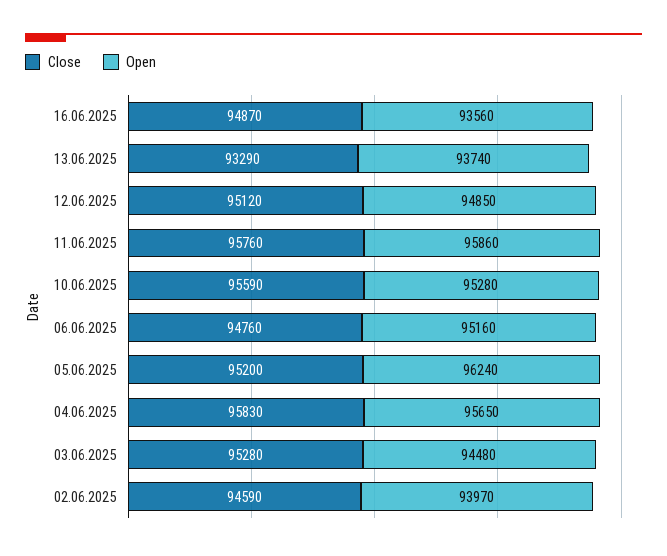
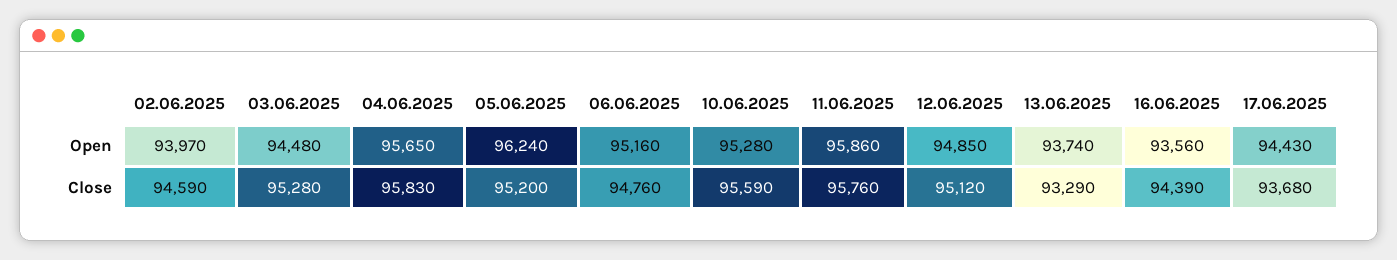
Close, 16.06.2025: 94870 -> 94390
Open, 17.06.2025: none -> 94430
Close, 17.06.2025: none -> 93680

